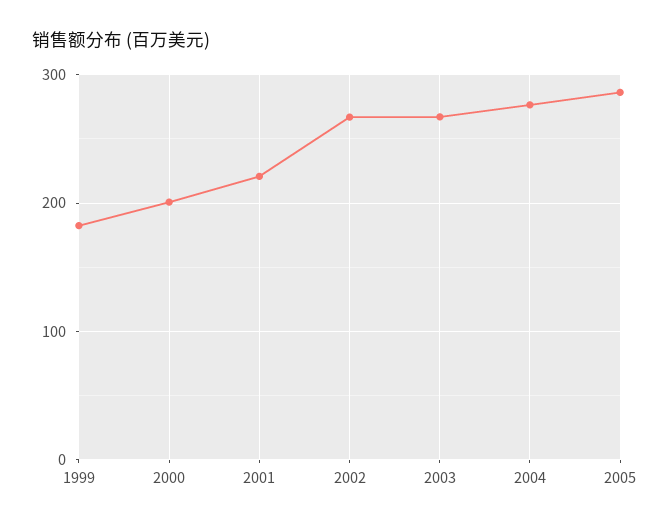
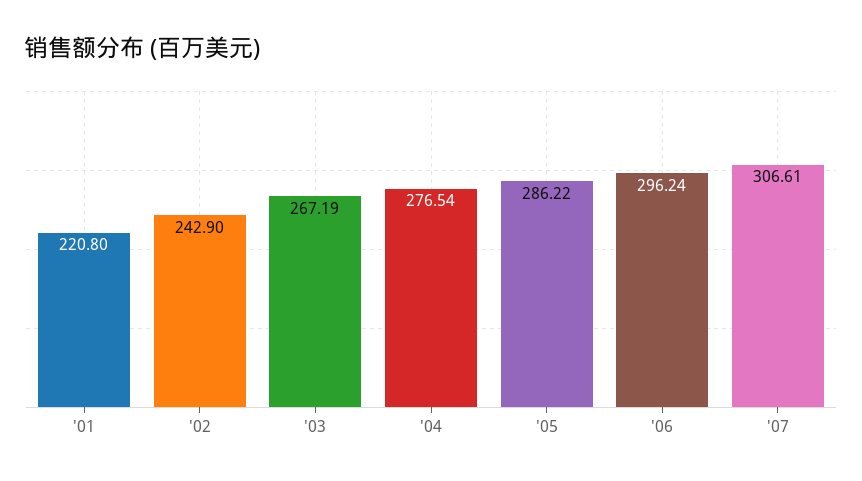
1999: 180 -> none
2000: 200 -> none
2002: 270 -> 242.9
'06: none -> 296.24
'07: none -> 306.61

